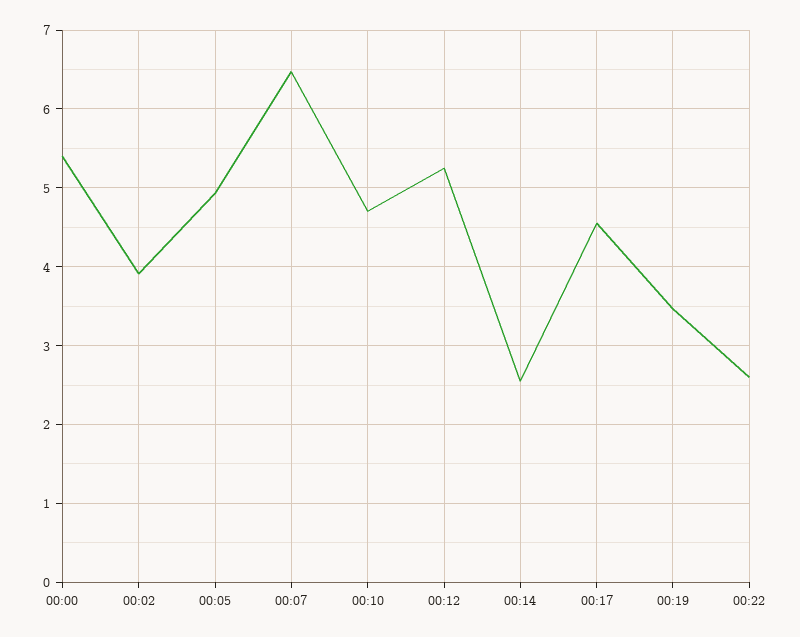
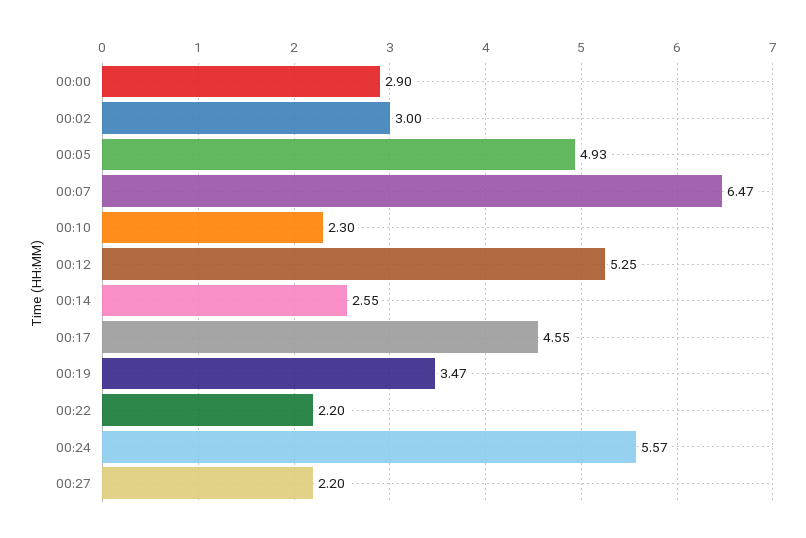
00:00: 5.4 -> 2.9
00:02: 3.9 -> 3
00:10: 4.7 -> 2.3
00:22: 2.6 -> 2.2
00:24: none -> 5.57
00:27: none -> 2.2

